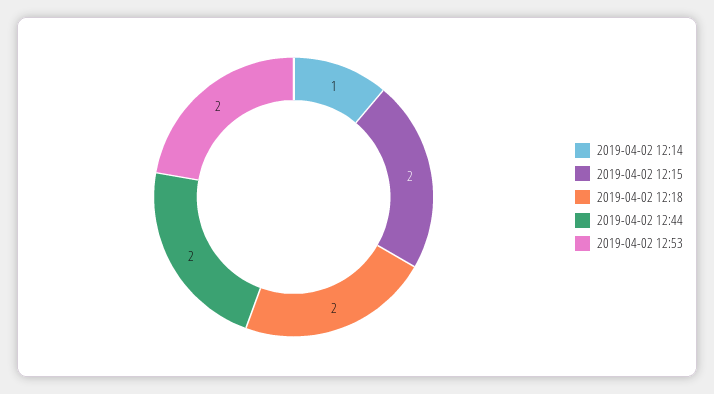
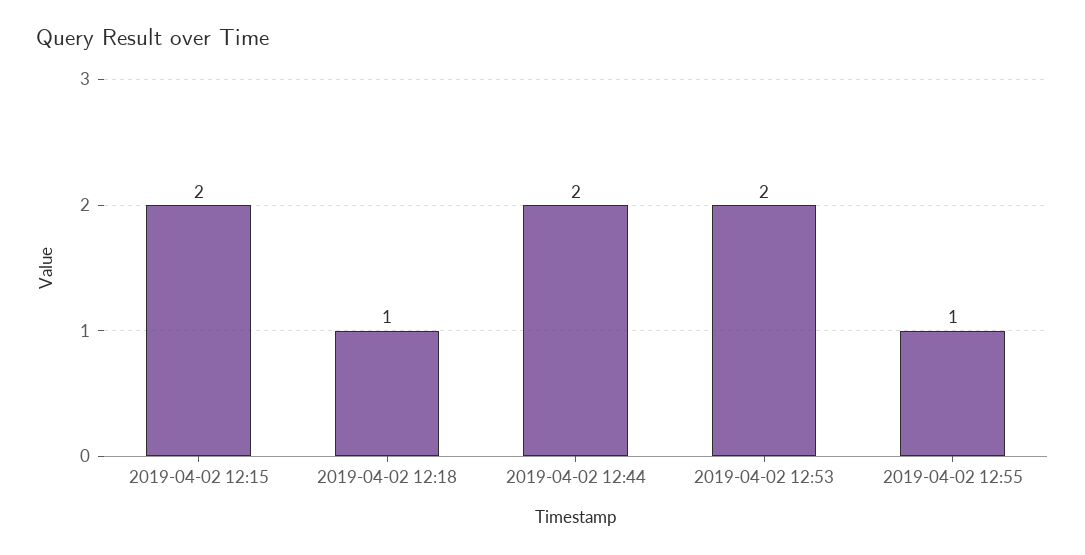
2019-04-02 12:14: 1 -> none
2019-04-02 12:18: 2 -> 1
2019-04-02 12:55: none -> 1

